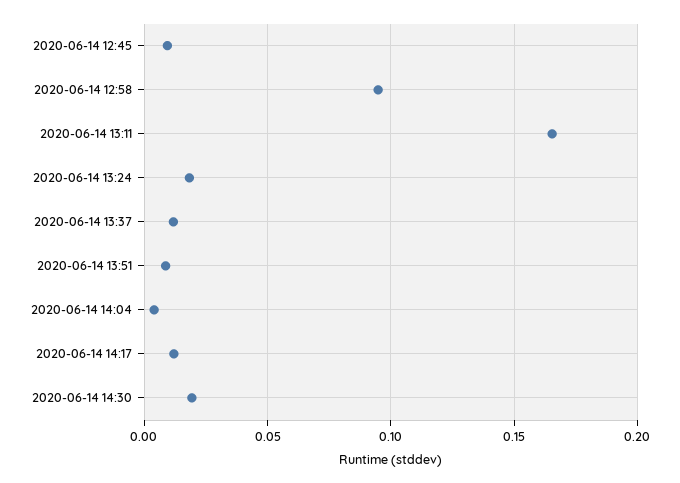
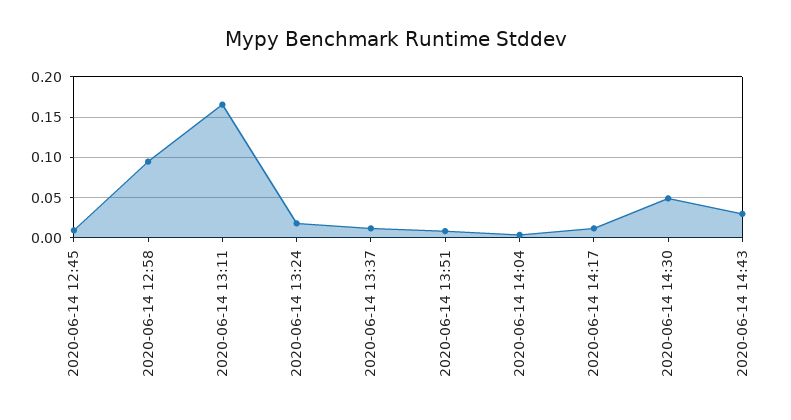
2020-06-14 14:30: 0.02 -> 0.05
2020-06-14 14:43: none -> 0.03

